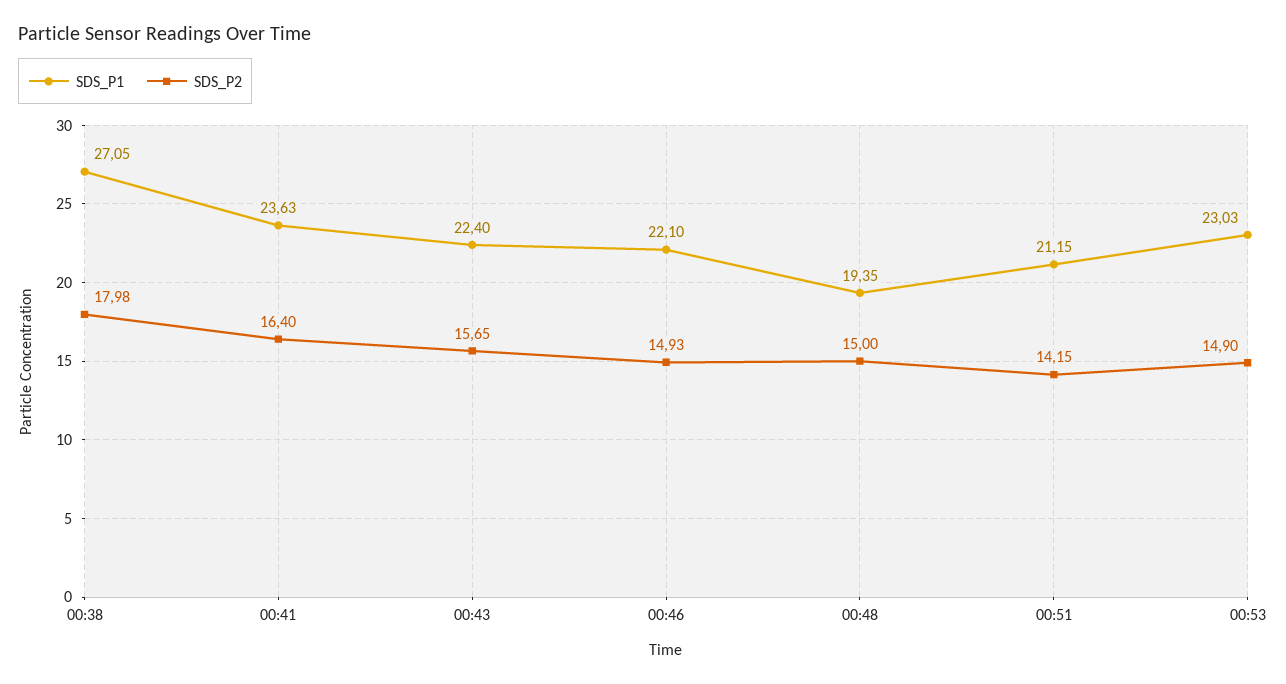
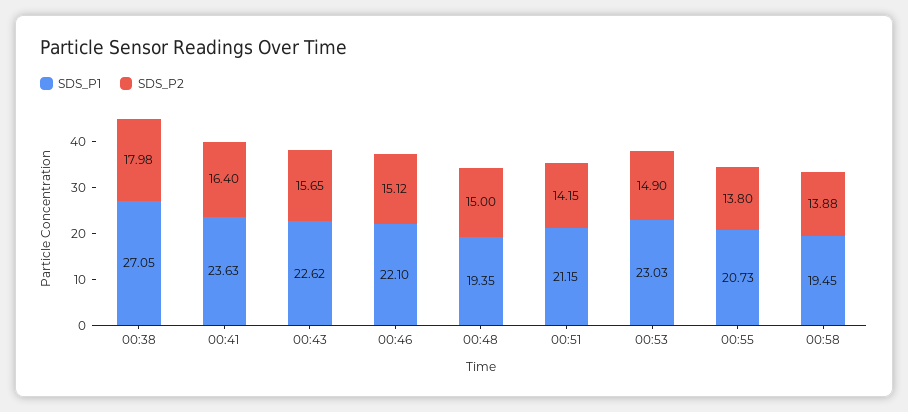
SDS_P1, 00:43: 22.4 -> 22.62
SDS_P2, 00:46: 14.93 -> 15.12
SDS_P1, 00:55: none -> 20.73
SDS_P2, 00:55: none -> 13.8
SDS_P1, 00:58: none -> 19.45
SDS_P2, 00:58: none -> 13.88

